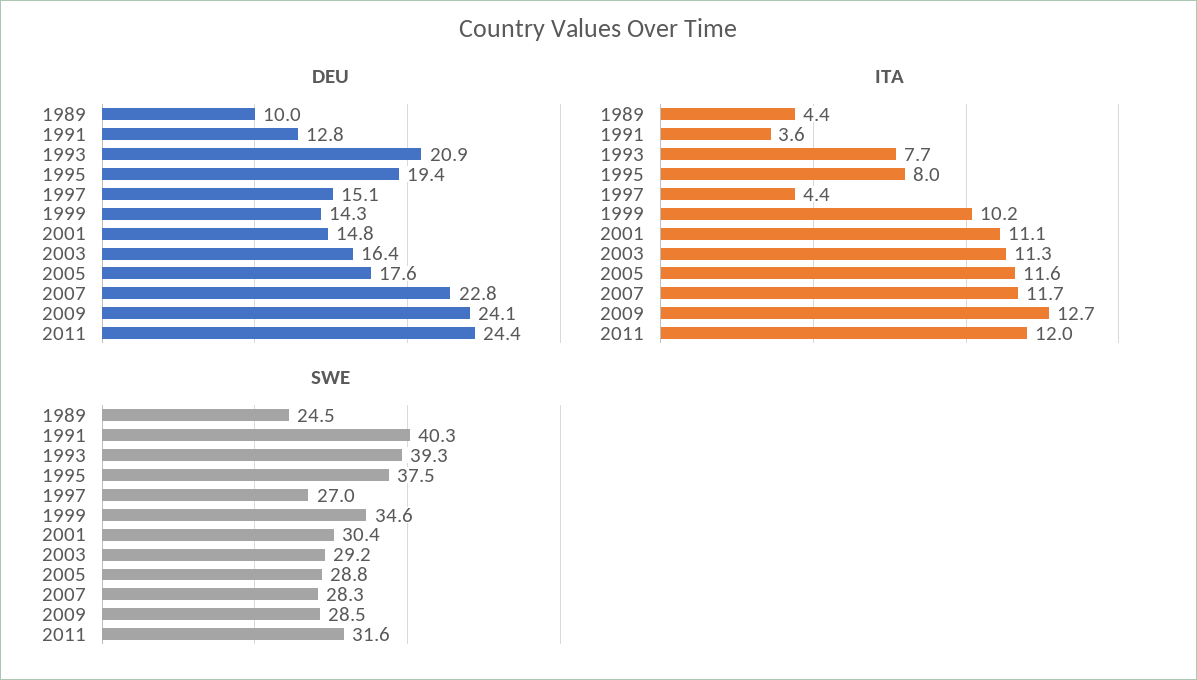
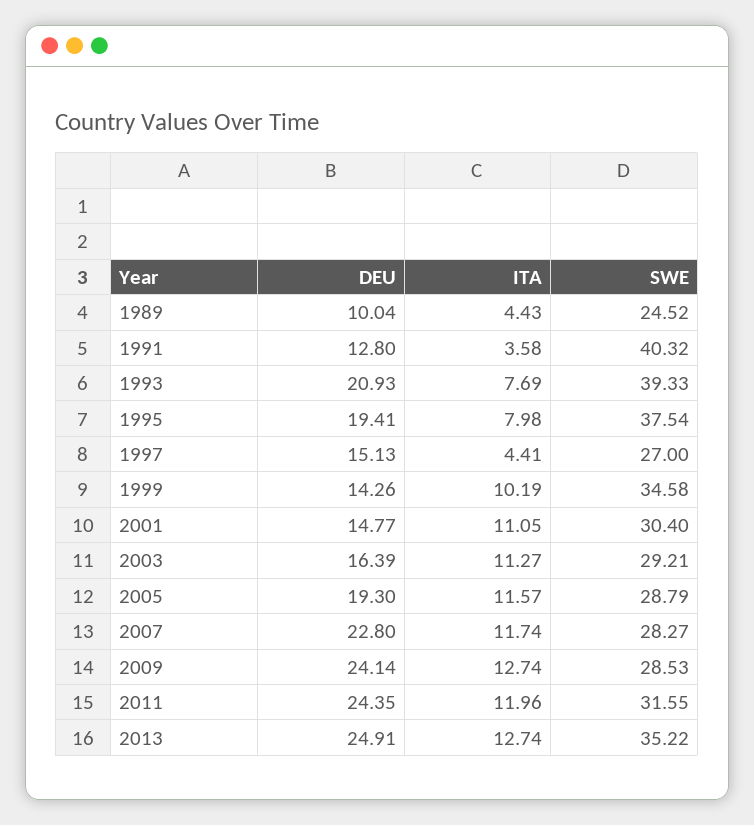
DEU, 2005: 17.6 -> 19.3
DEU, 2013: none -> 24.91
ITA, 2013: none -> 12.74
SWE, 2013: none -> 35.22

